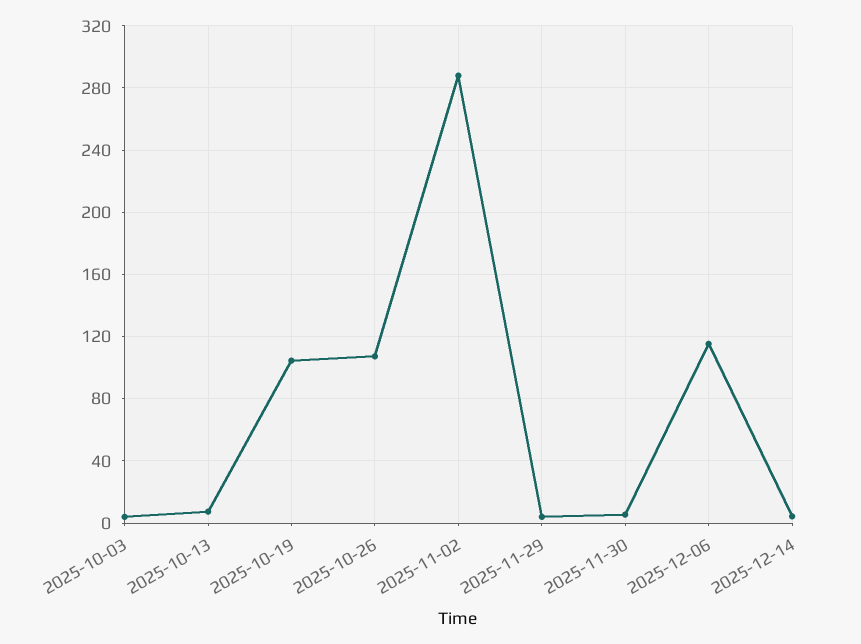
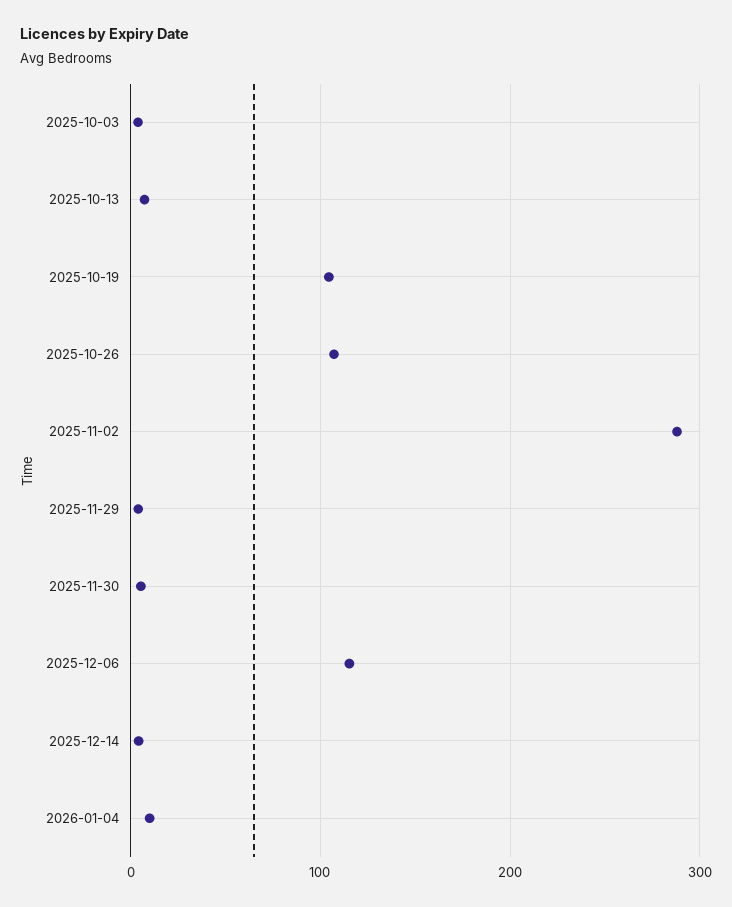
2026-01-04: none -> 10

